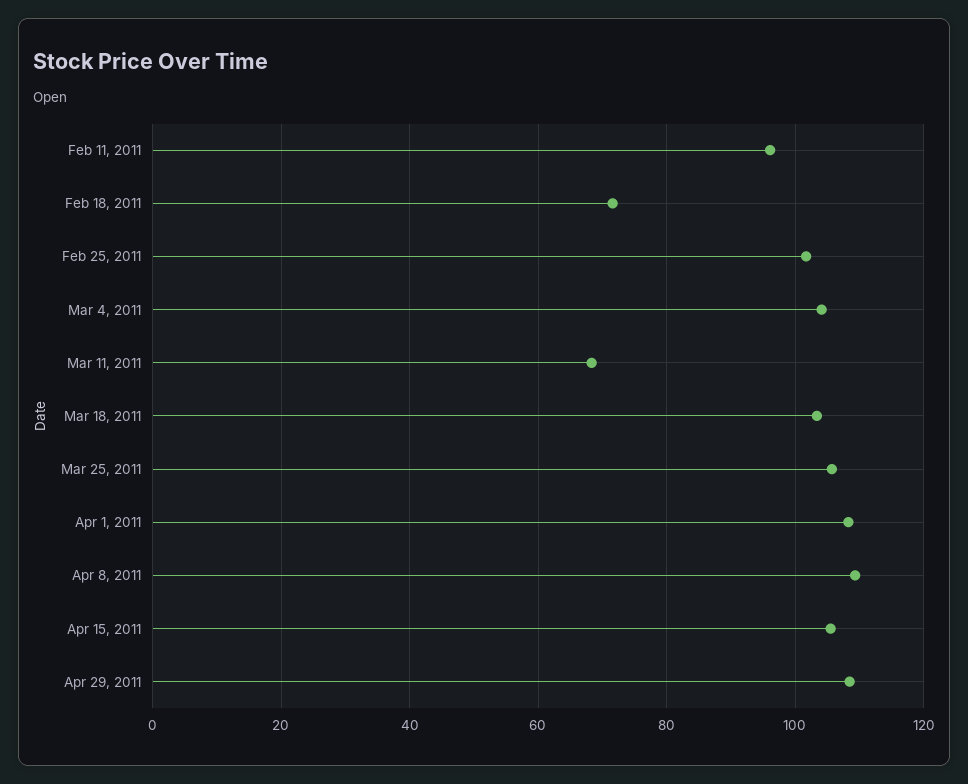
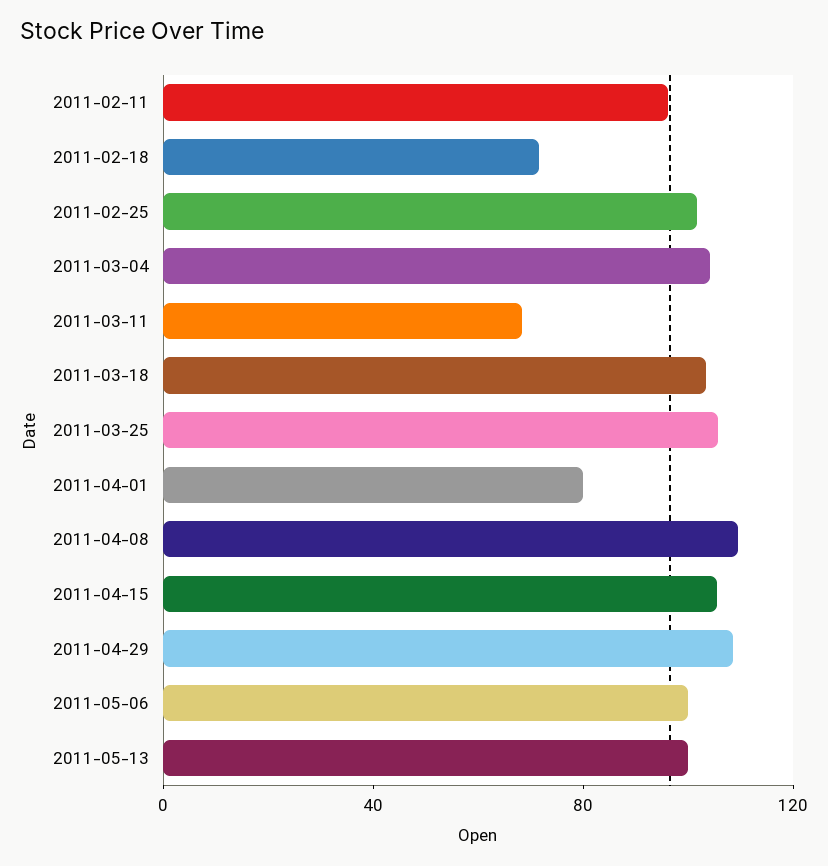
Apr 1, 2011: 108 -> 80
2011-05-06: none -> 100
2011-05-13: none -> 100

